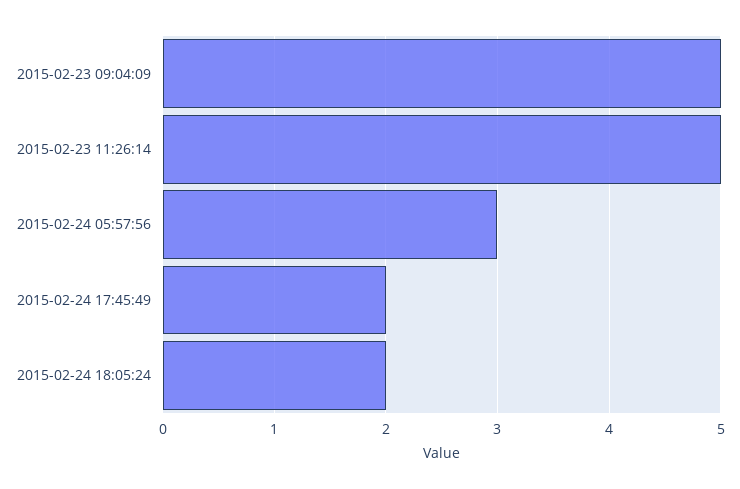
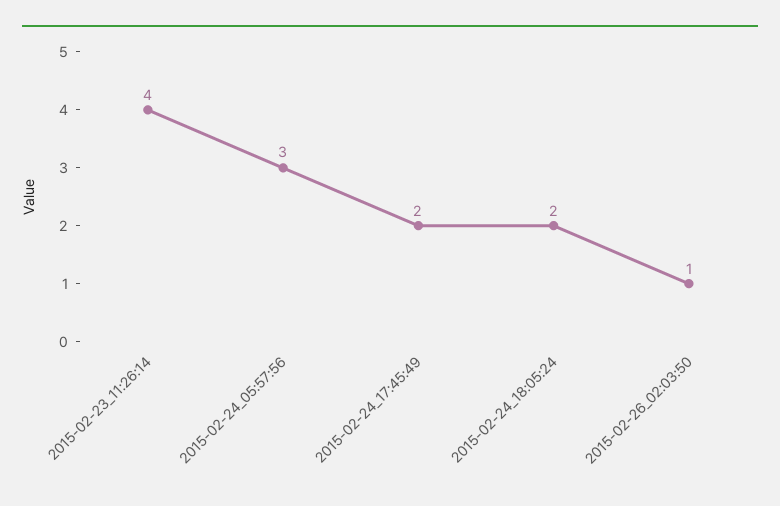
2015-02-23 09:04:09: 5 -> none
2015-02-23 11:26:14: 5 -> 4
2015-02-26_02:03:50: none -> 1

